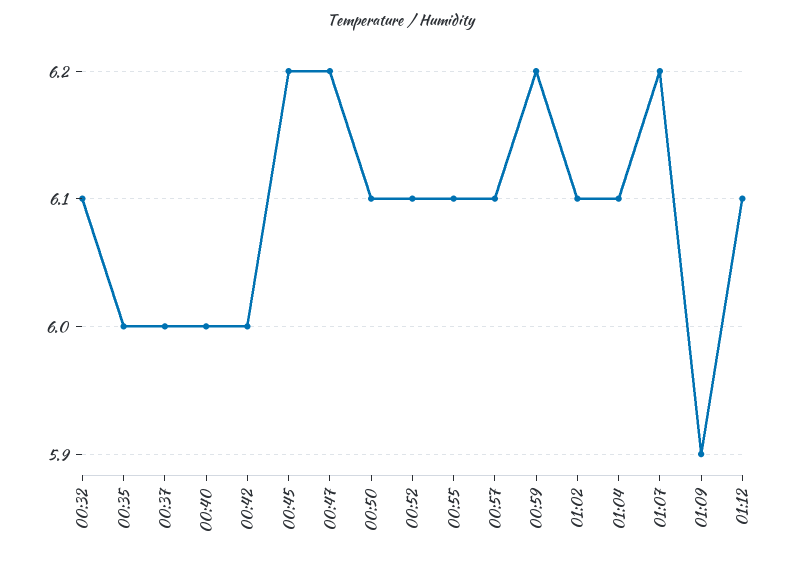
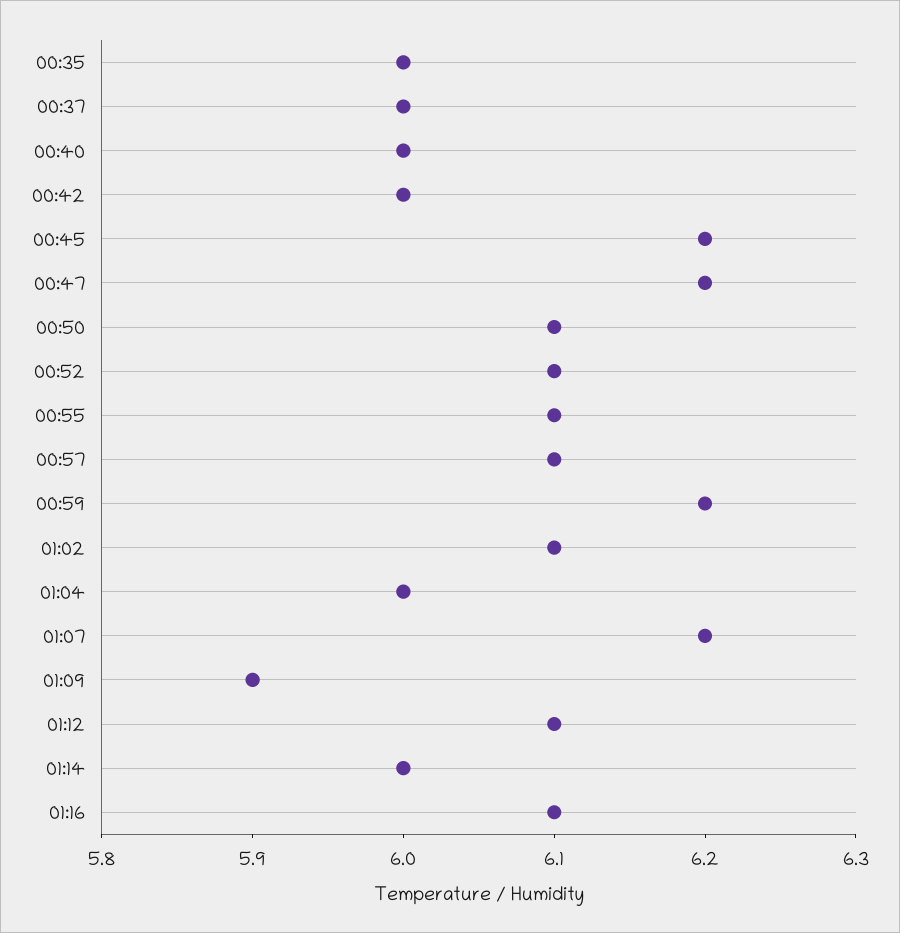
00:32: 6.1 -> none
01:04: 6.1 -> 6
01:14: none -> 6
01:16: none -> 6.1

